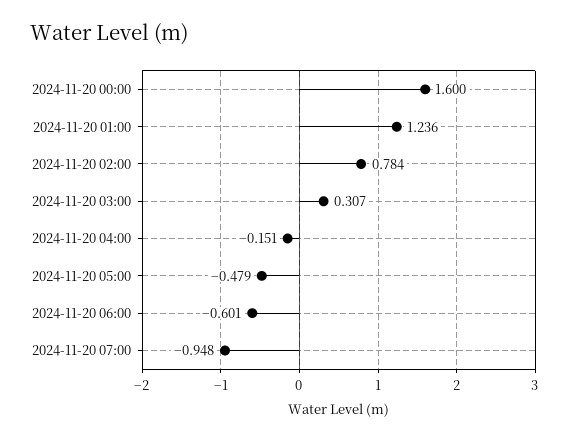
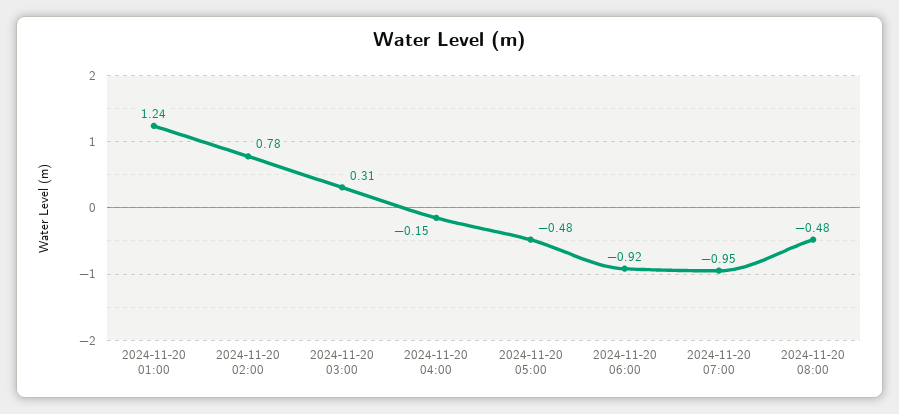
2024-11-20 00:00: 1.6 -> none
2024-11-20 06:00: -0.601 -> -0.92
2024-11-20 08:00: none -> -0.48

